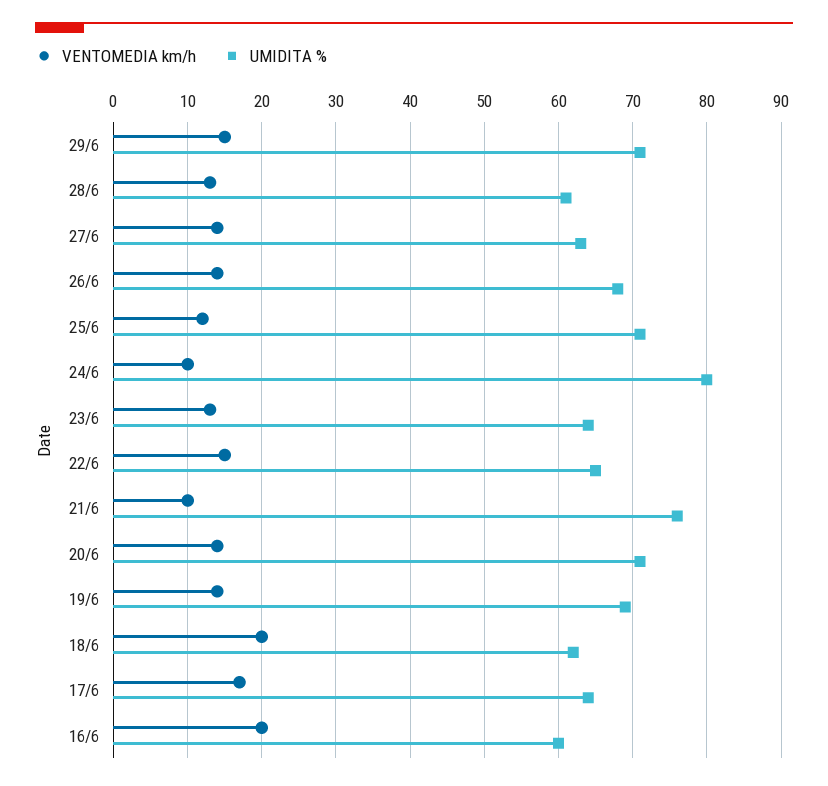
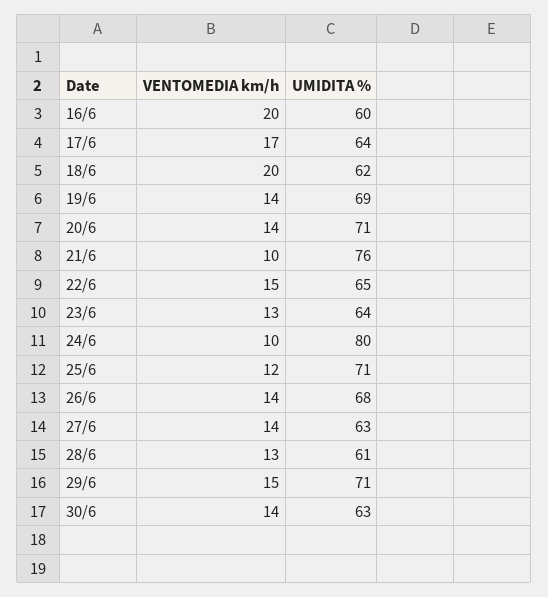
VENTOMEDIA km/h, 30/6: none -> 14
UMIDITA %, 30/6: none -> 63

